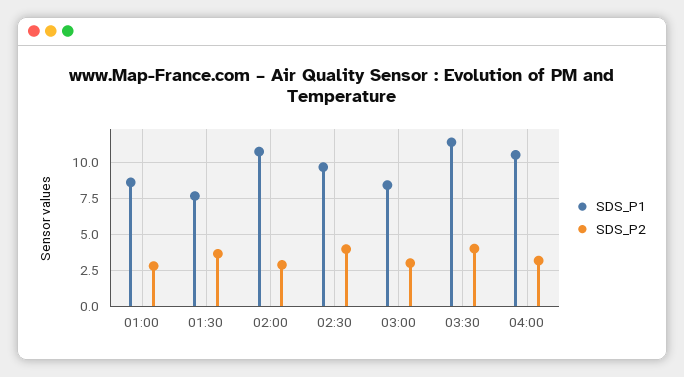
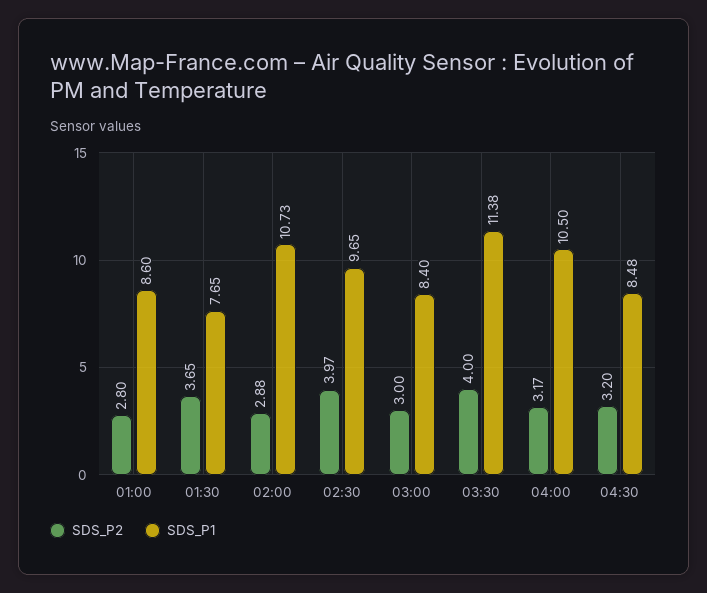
SDS_P2, 04:30: none -> 3.2
SDS_P1, 04:30: none -> 8.48

